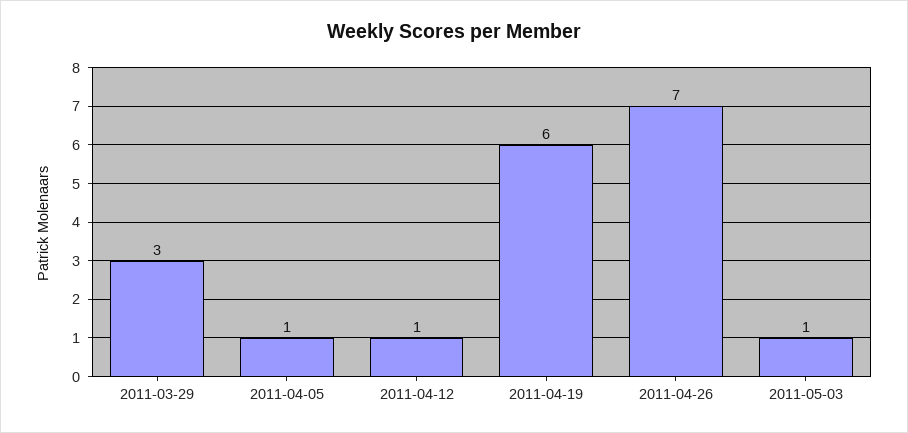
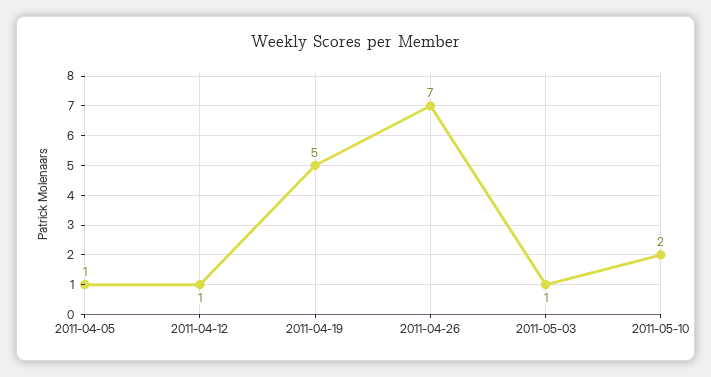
2011-03-29: 3 -> none
2011-04-19: 6 -> 5
2011-05-10: none -> 2

